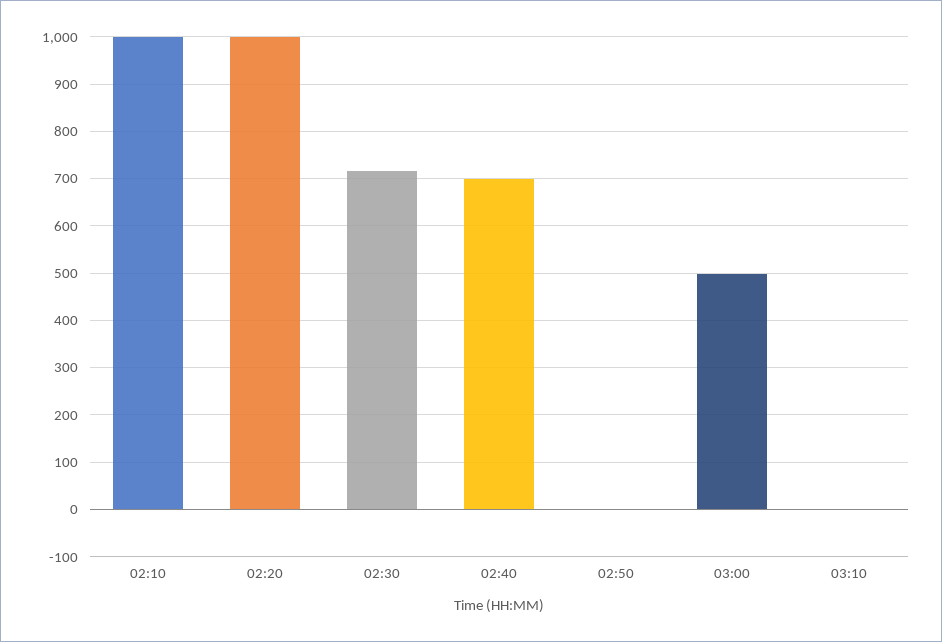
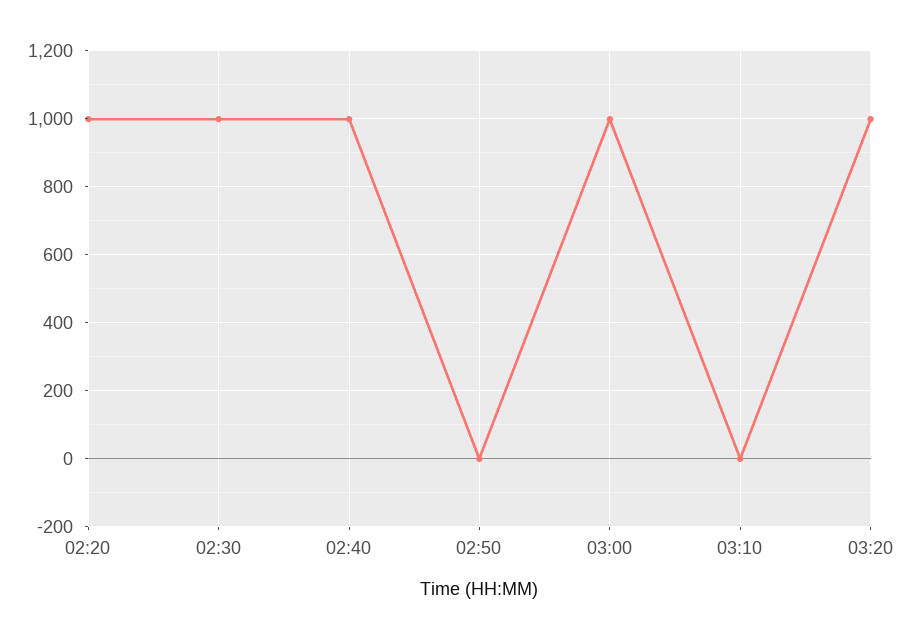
02:10: 1000 -> none
02:30: 720 -> 1000
02:40: 700 -> 1000
03:00: 500 -> 1000
03:20: none -> 1000

